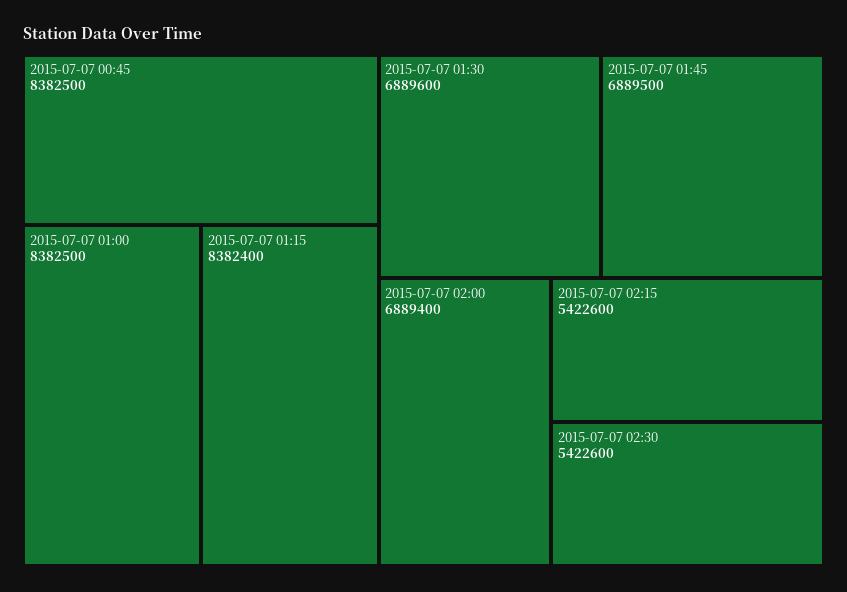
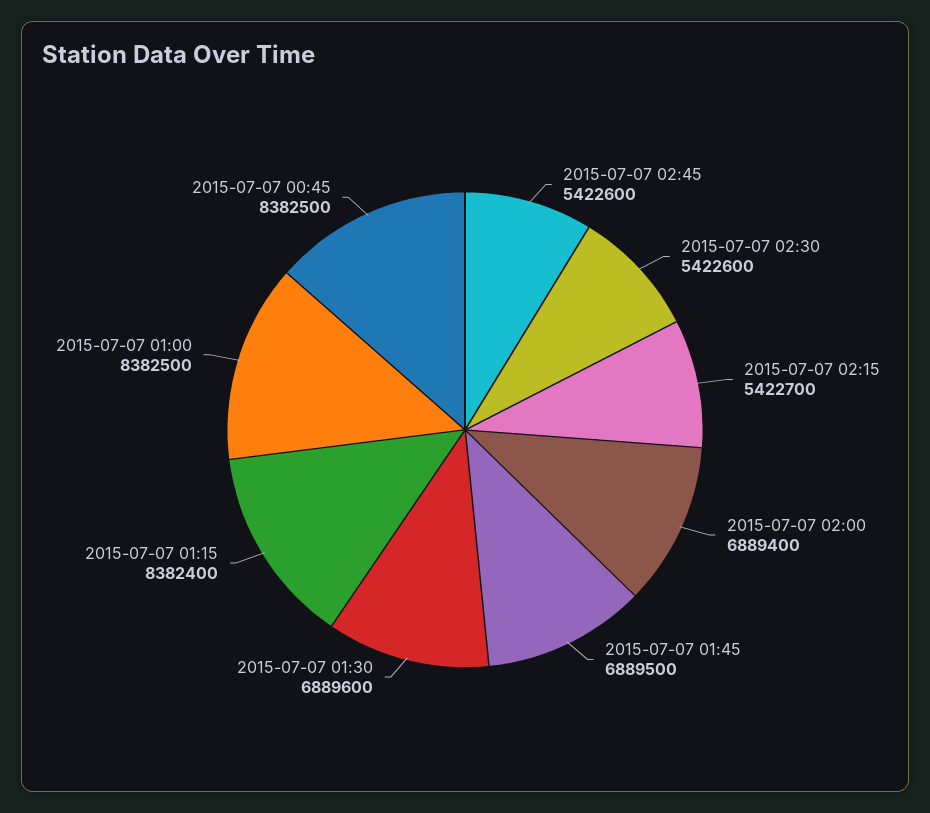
2015-07-07 02:15: 5422600 -> 5422700
2015-07-07 02:45: none -> 5422600

